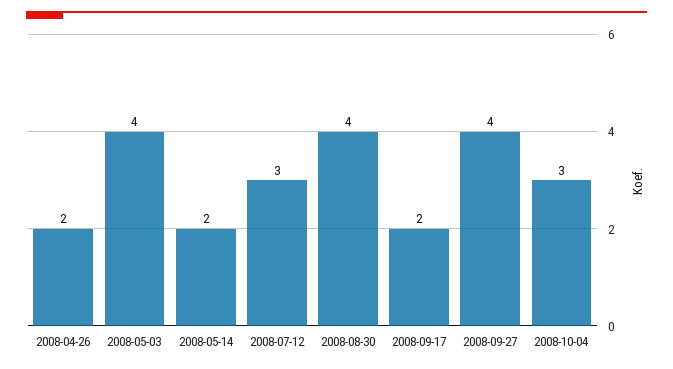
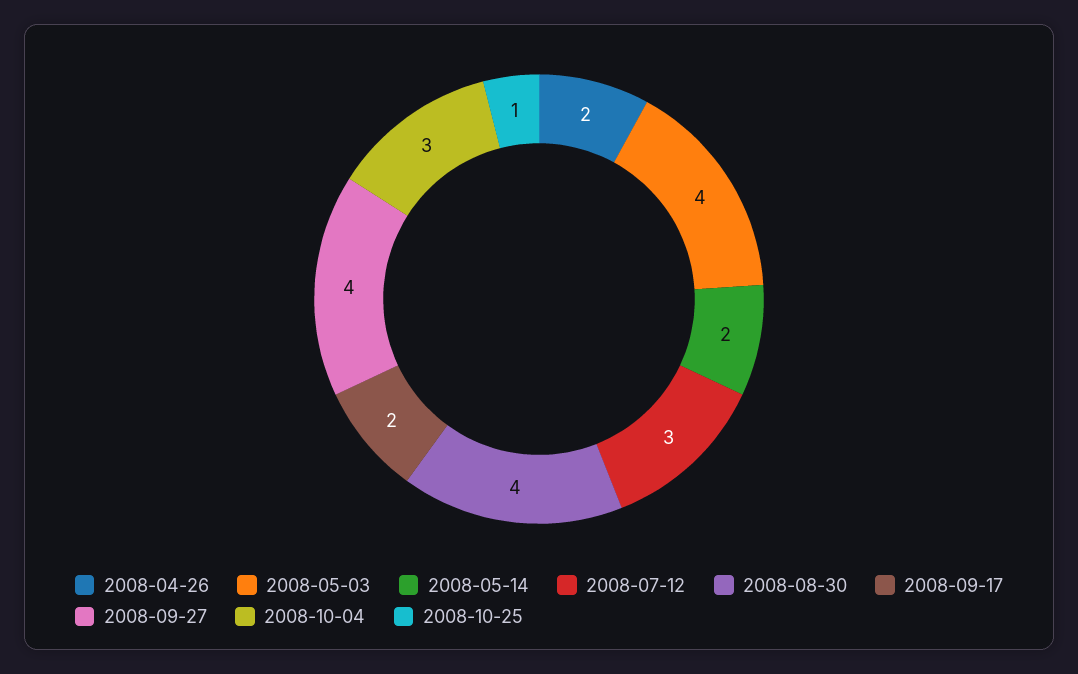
2008-10-25: none -> 1

